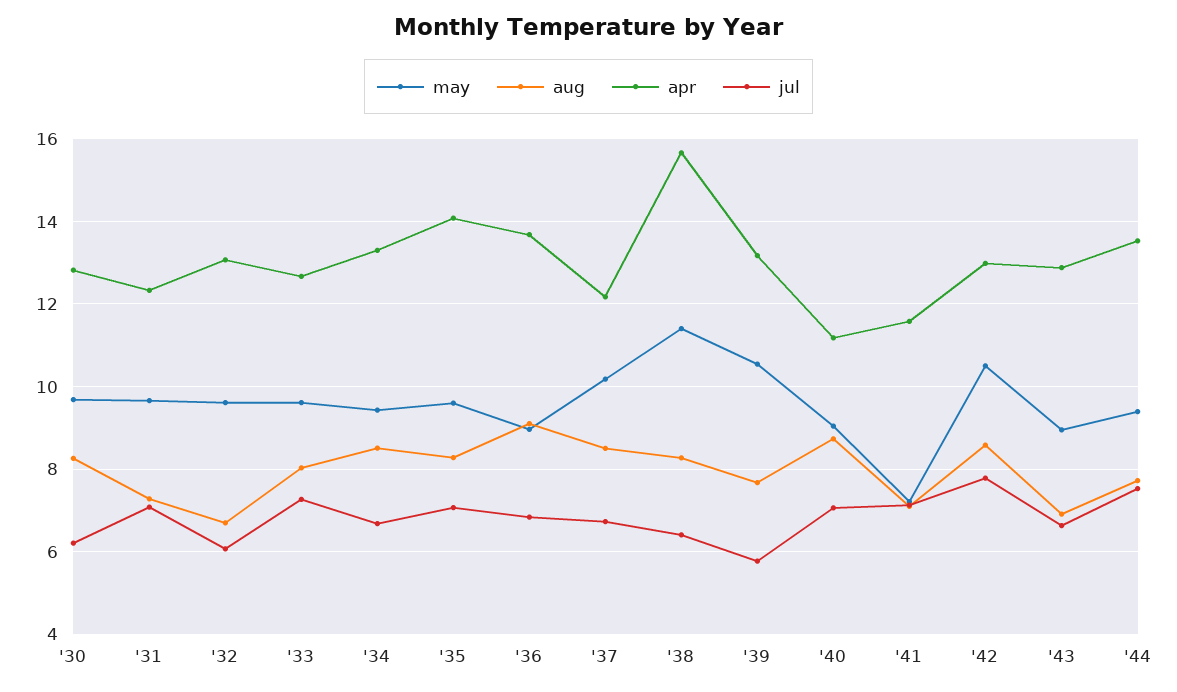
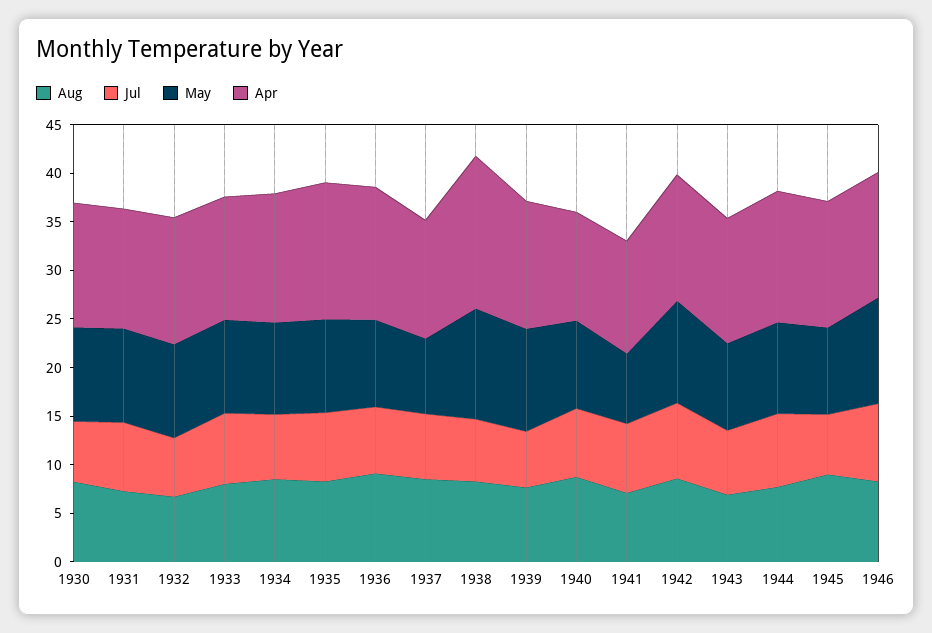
may, '37: 10.2 -> 8
aug, 1945: none -> 9
jul, 1945: none -> 6
may, 1945: none -> 9
apr, 1945: none -> 13
aug, 1946: none -> 8
jul, 1946: none -> 8
may, 1946: none -> 11
apr, 1946: none -> 13

